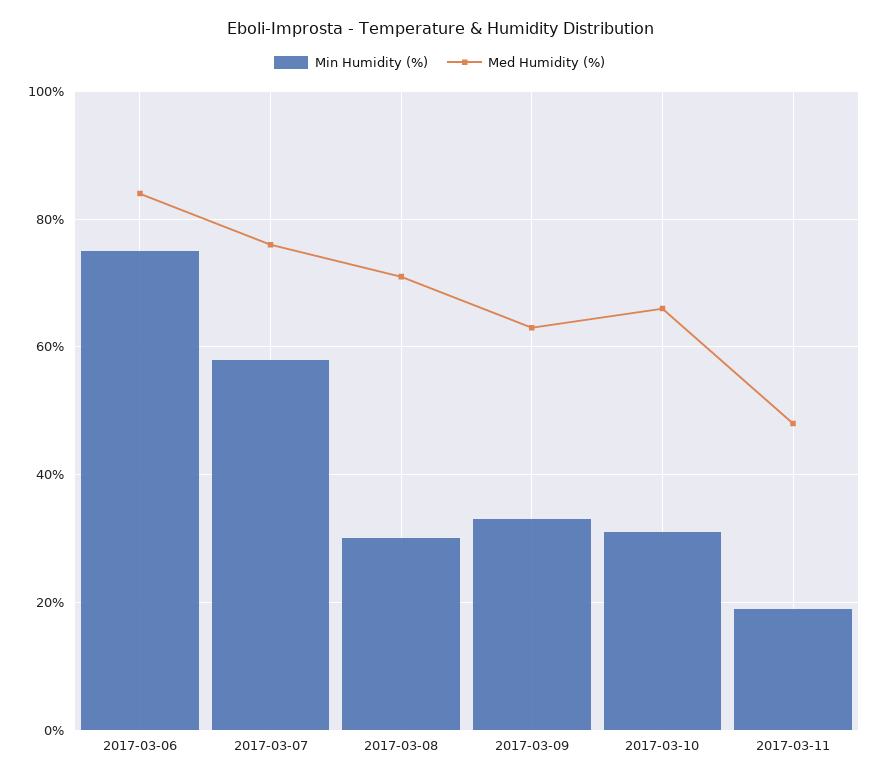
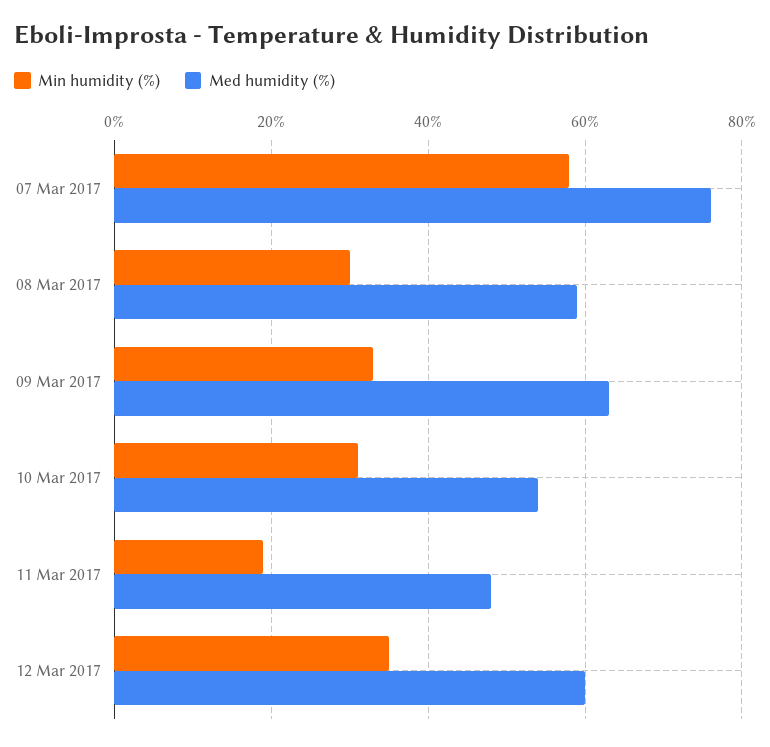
Min Humidity (%), 2017-03-06: 75 -> none
Med Humidity (%), 2017-03-06: 85 -> none
Med Humidity (%), 2017-03-08: 70 -> 60
Med Humidity (%), 2017-03-10: 65 -> 55
Min Humidity (%), 12 Mar 2017: none -> 35
Med Humidity (%), 12 Mar 2017: none -> 60

